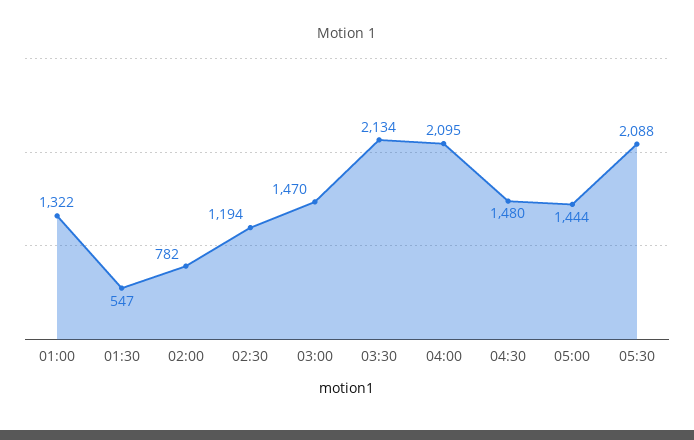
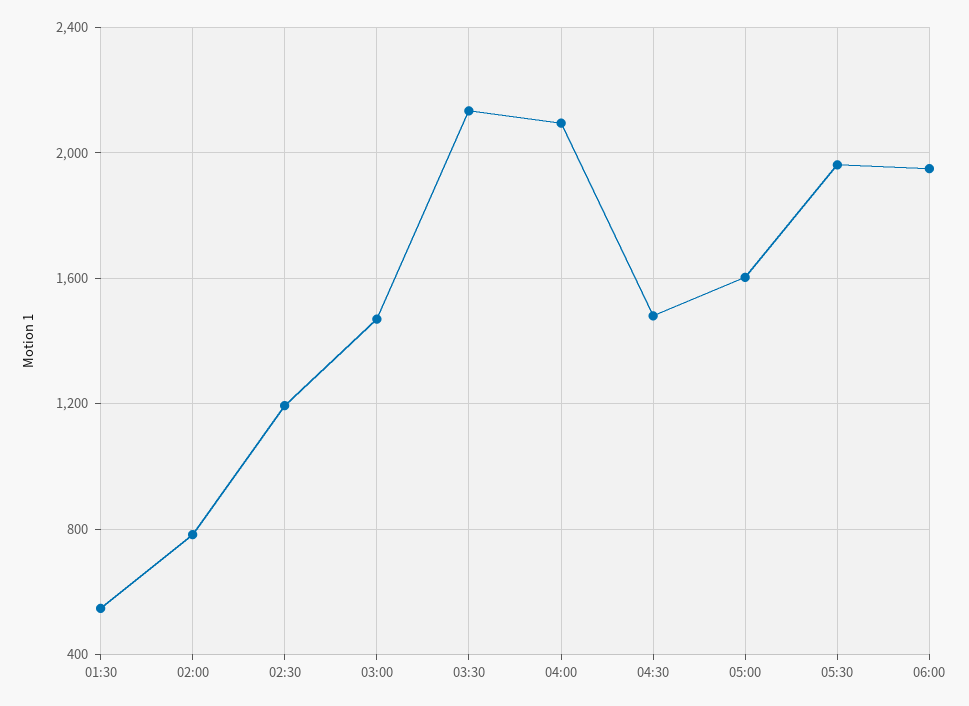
01:00: 1322 -> none
05:00: 1444 -> 1600
05:30: 2088 -> 1950
06:00: none -> 1950

